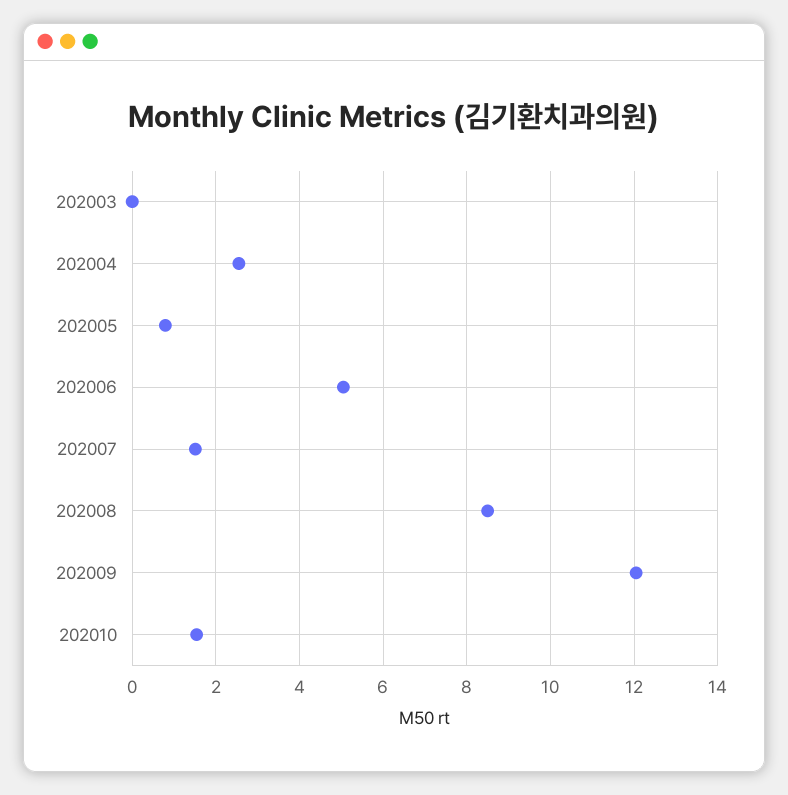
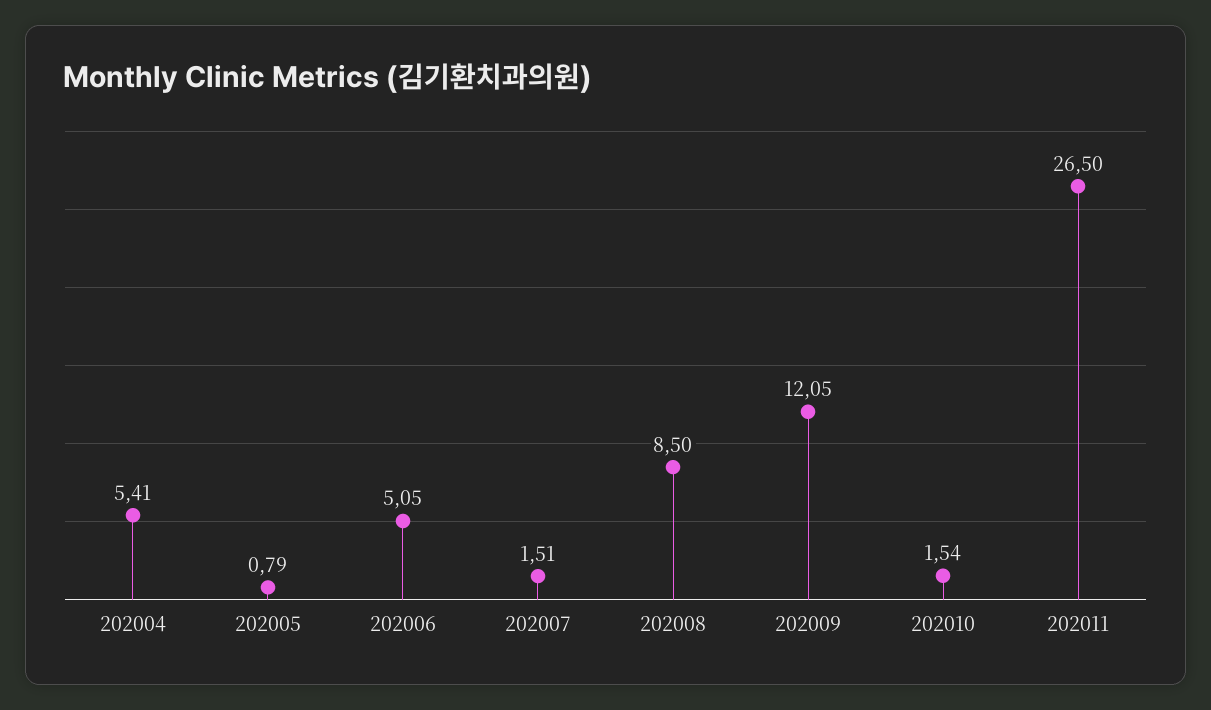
202003: 0 -> none
202004: 2.6 -> 5.41
202011: none -> 26.5

